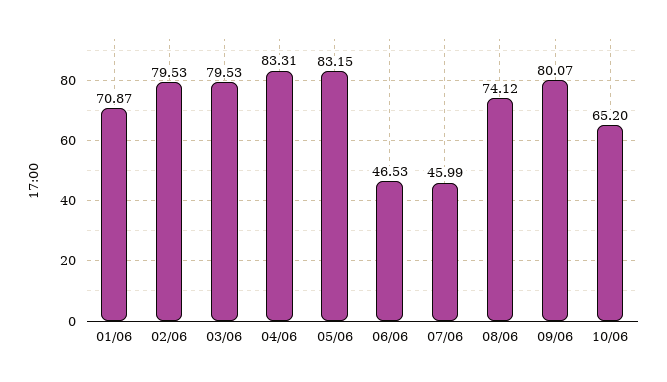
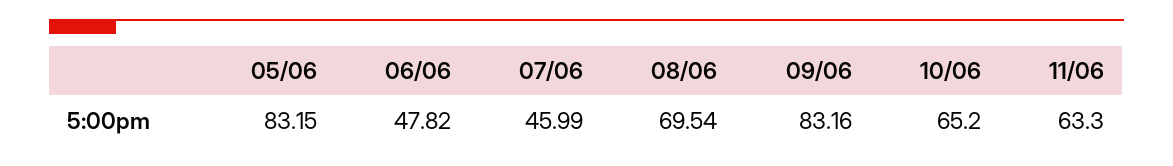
01/06: 70.87 -> none
02/06: 79.53 -> none
03/06: 79.53 -> none
04/06: 83.31 -> none
06/06: 46.53 -> 47.82
08/06: 74.12 -> 69.54
09/06: 80.07 -> 83.16
11/06: none -> 63.3

